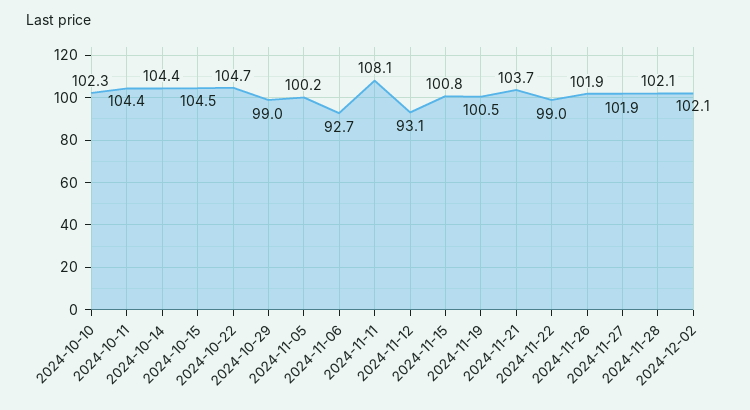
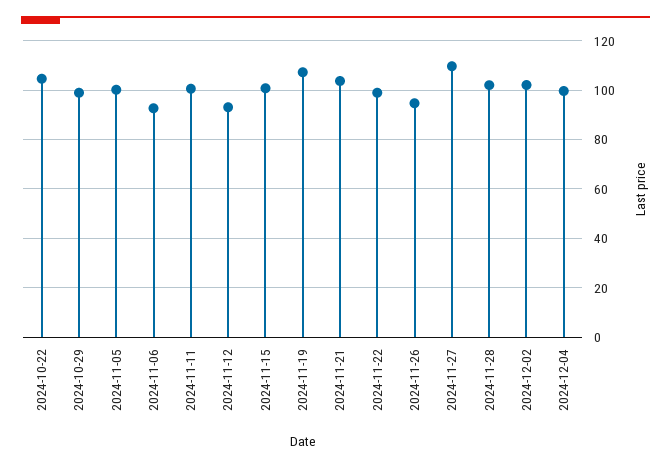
2024-10-10: 102.3 -> none
2024-10-11: 104.4 -> none
2024-10-14: 104.4 -> none
2024-10-15: 104.5 -> none
2024-11-11: 108.1 -> 100
2024-11-19: 100.5 -> 107.5
2024-11-26: 101.9 -> 95
2024-11-27: 101.9 -> 110
2024-12-04: none -> 100

